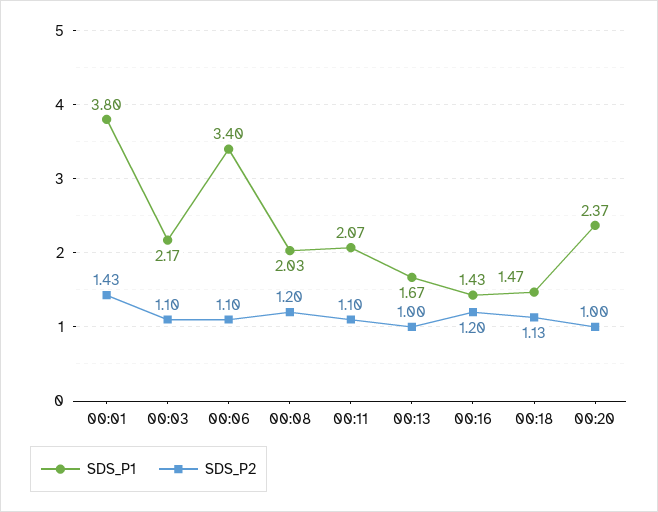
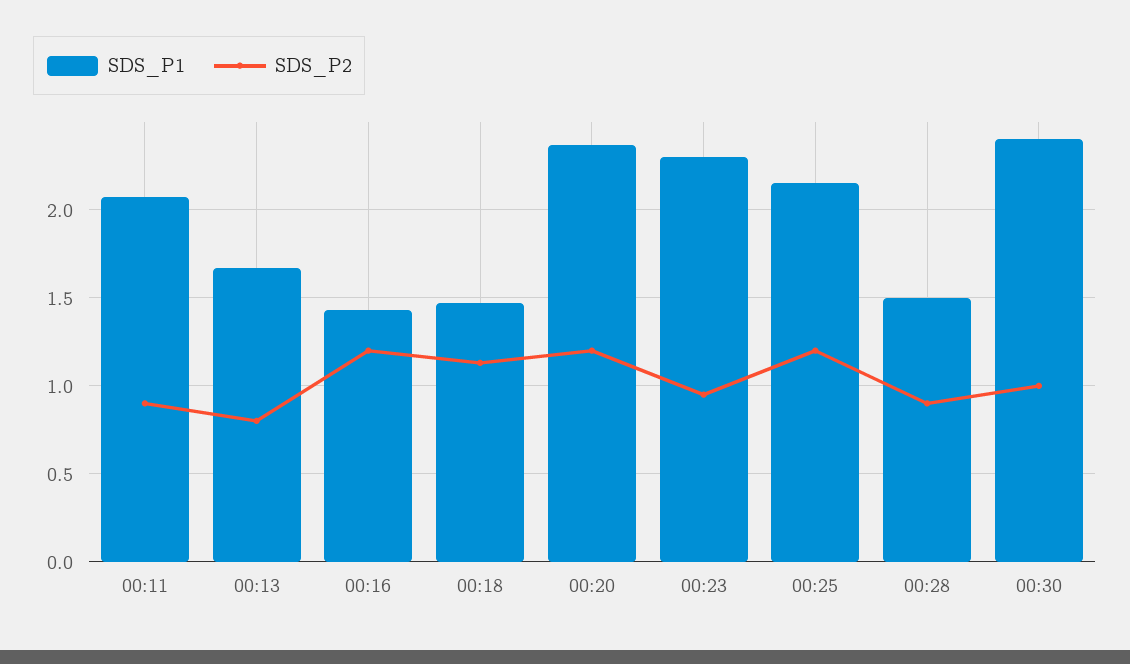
SDS_P1, 00:01: 3.8 -> none
SDS_P2, 00:01: 1.43 -> none
SDS_P1, 00:03: 2.17 -> none
SDS_P2, 00:03: 1.1 -> none
SDS_P1, 00:06: 3.4 -> none
SDS_P2, 00:06: 1.1 -> none
SDS_P1, 00:08: 2.03 -> none
SDS_P2, 00:08: 1.2 -> none
SDS_P2, 00:11: 1.1 -> 0.9
SDS_P2, 00:13: 1 -> 0.8
SDS_P2, 00:20: 1 -> 1.2
SDS_P1, 00:23: none -> 2.3
SDS_P2, 00:23: none -> 0.95
SDS_P1, 00:25: none -> 2.15
SDS_P2, 00:25: none -> 1.2
SDS_P1, 00:28: none -> 1.5
SDS_P2, 00:28: none -> 0.9
SDS_P1, 00:30: none -> 2.4
SDS_P2, 00:30: none -> 1

